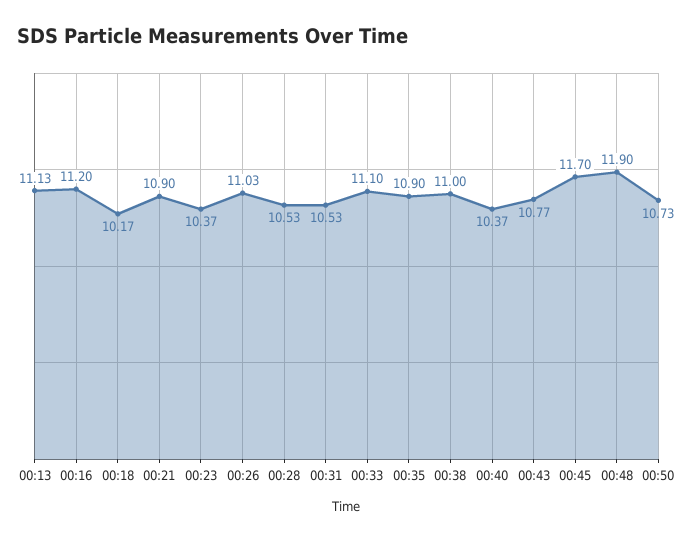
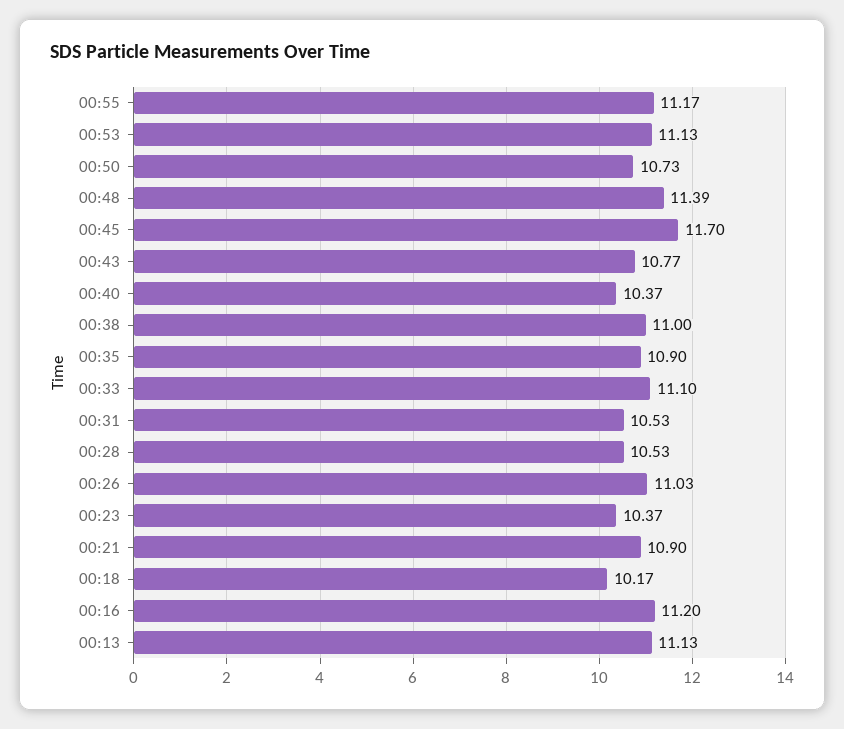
00:48: 11.9 -> 11.39
00:55: none -> 11.17
00:53: none -> 11.13

